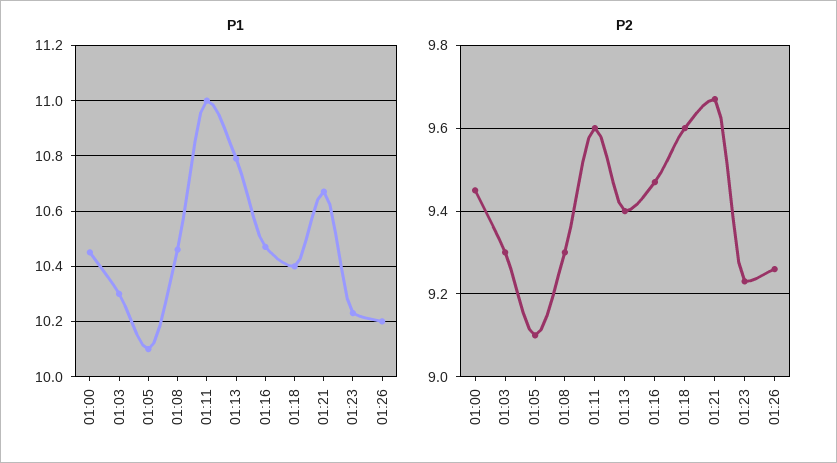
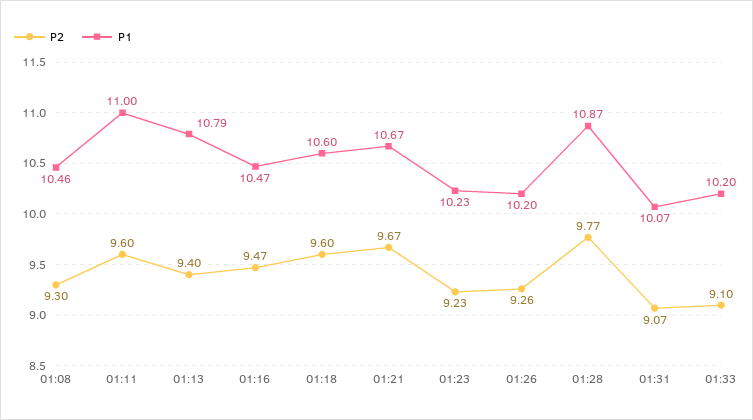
P1, 01:00: 10.45 -> none
P1, 01:03: 10.3 -> none
P1, 01:05: 10.1 -> none
P1, 01:18: 10.4 -> 10.6
P2, 01:00: 9.45 -> none
P2, 01:03: 9.3 -> none
P2, 01:05: 9.1 -> none
P2, 01:28: none -> 9.77
P1, 01:28: none -> 10.87
P2, 01:31: none -> 9.07
P1, 01:31: none -> 10.07
P2, 01:33: none -> 9.1
P1, 01:33: none -> 10.2

